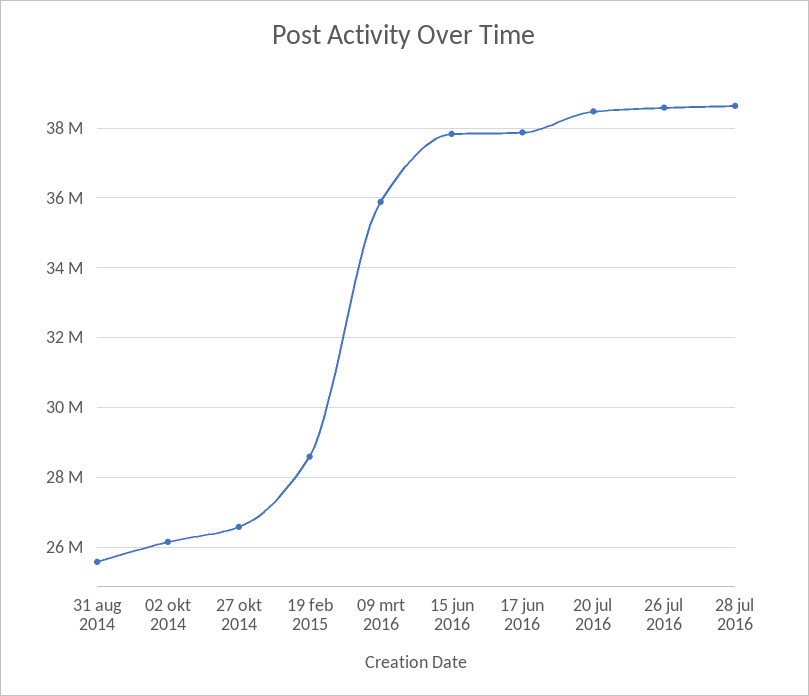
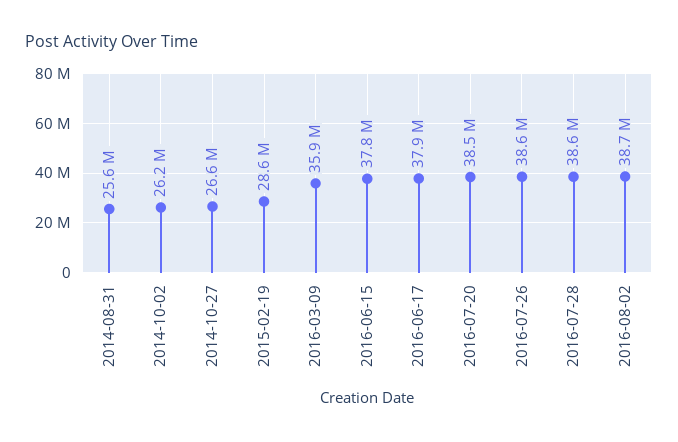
2016-08-02: none -> 38700000

